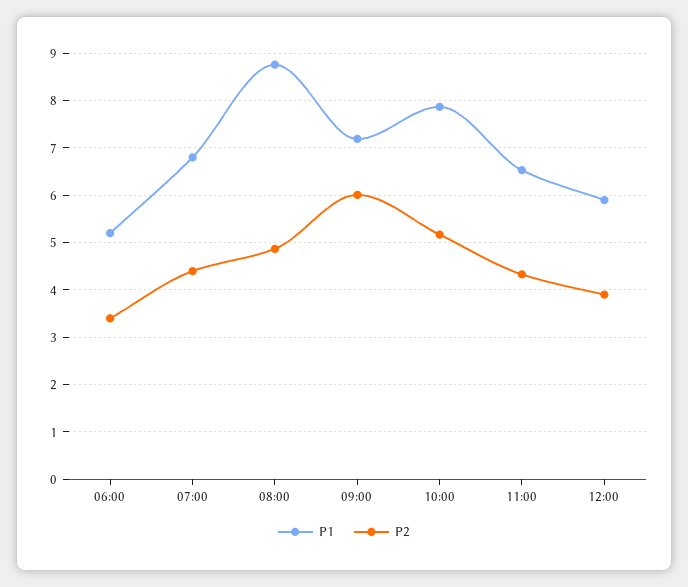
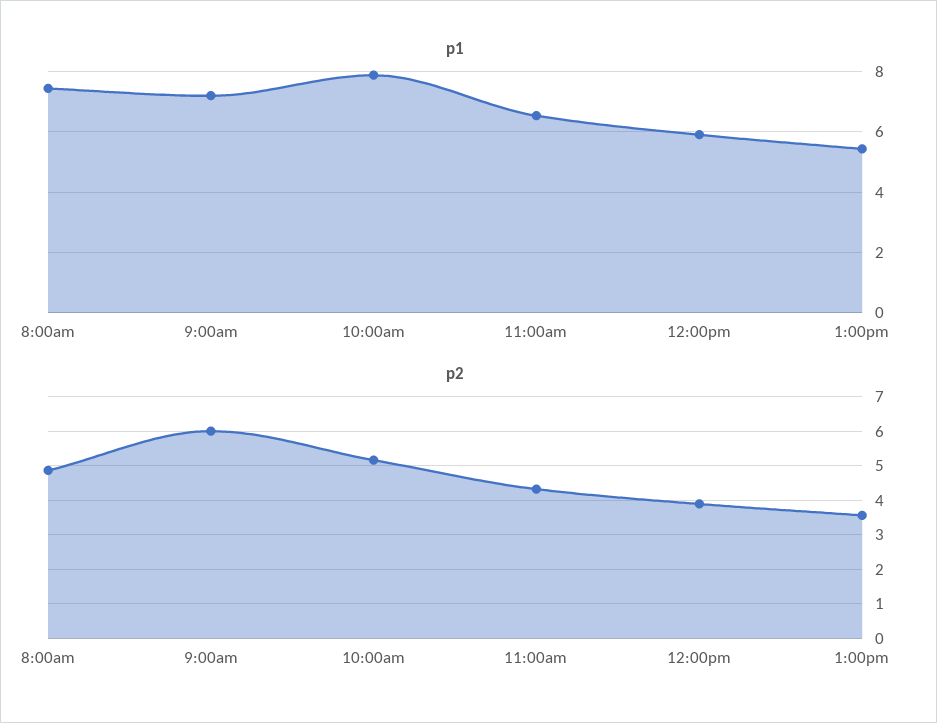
P1, 06:00: 5.2 -> none
P2, 06:00: 3.4 -> none
P1, 07:00: 6.8 -> none
P2, 07:00: 4.4 -> none
P1, 08:00: 8.8 -> 7.4
P1, 1:00pm: none -> 5.4
P2, 1:00pm: none -> 3.6

